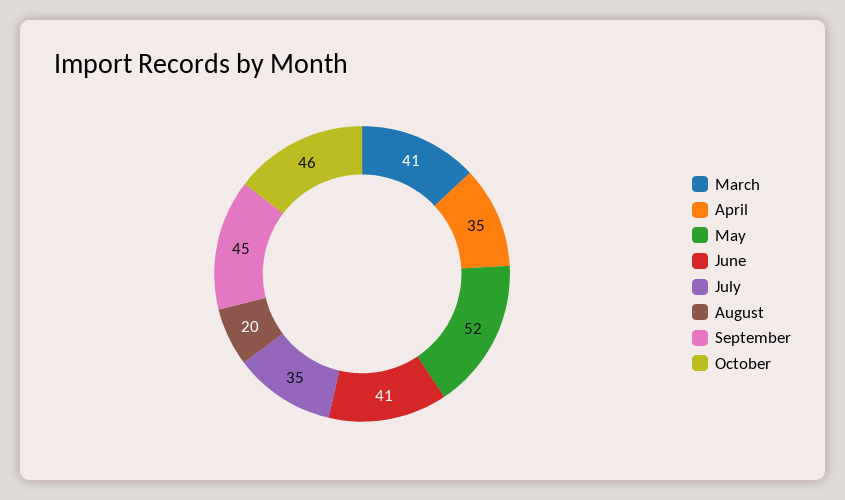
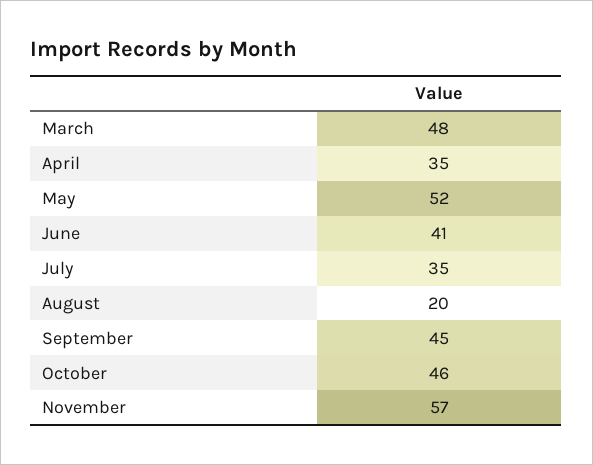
March: 41 -> 48
November: none -> 57

